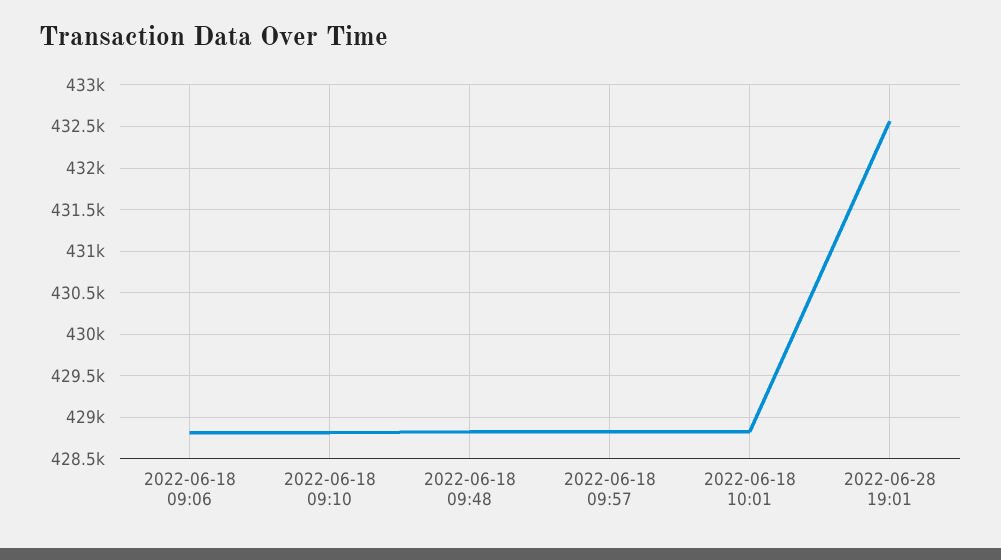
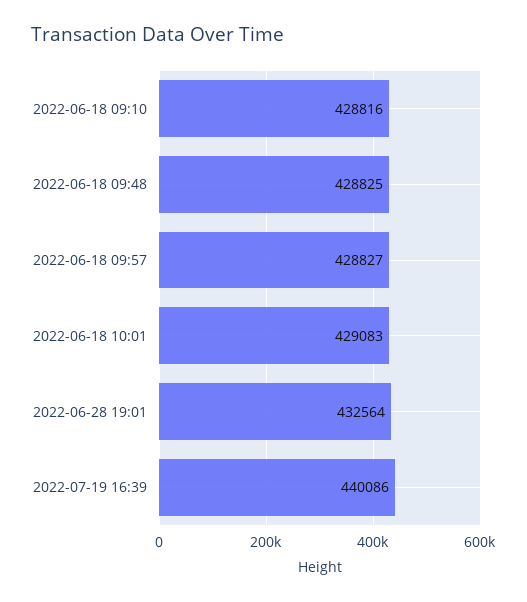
2022-06-18 09:06: 428800 -> none
2022-06-18 10:01: 428800 -> 429083
2022-07-19 16:39: none -> 440086

